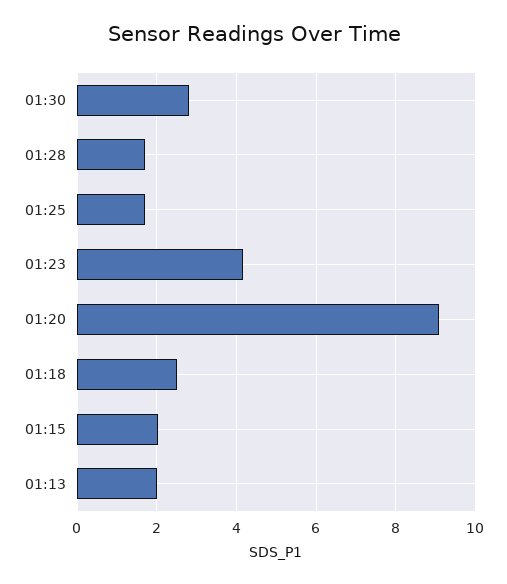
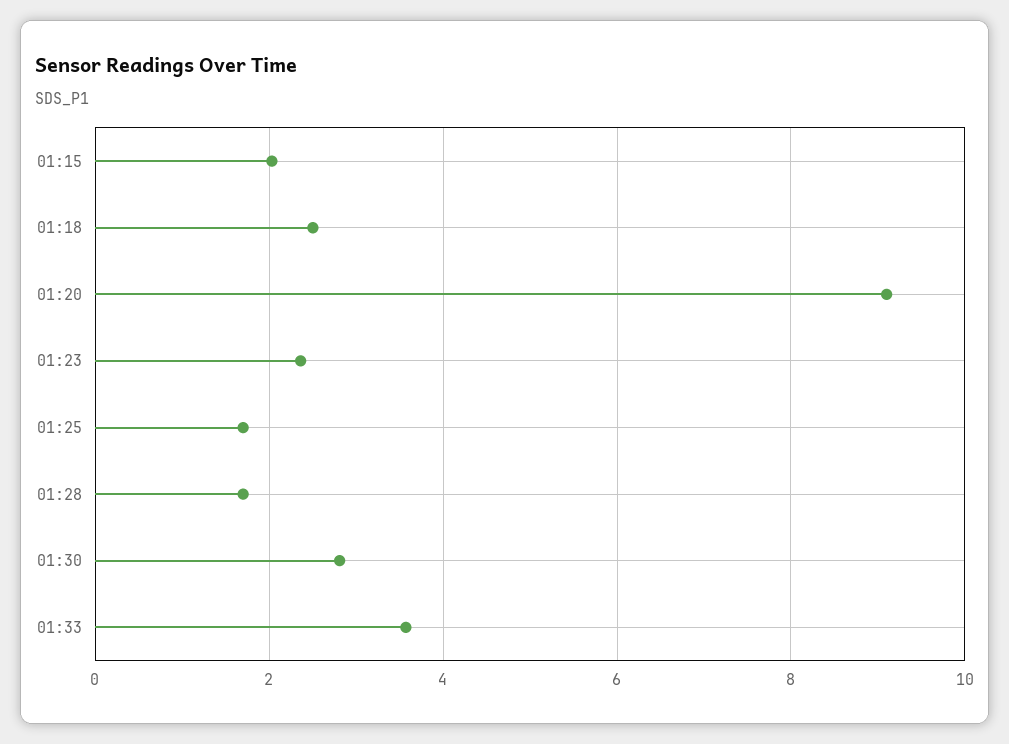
01:23: 4.2 -> 2.4
01:13: 2 -> none
01:33: none -> 3.6

